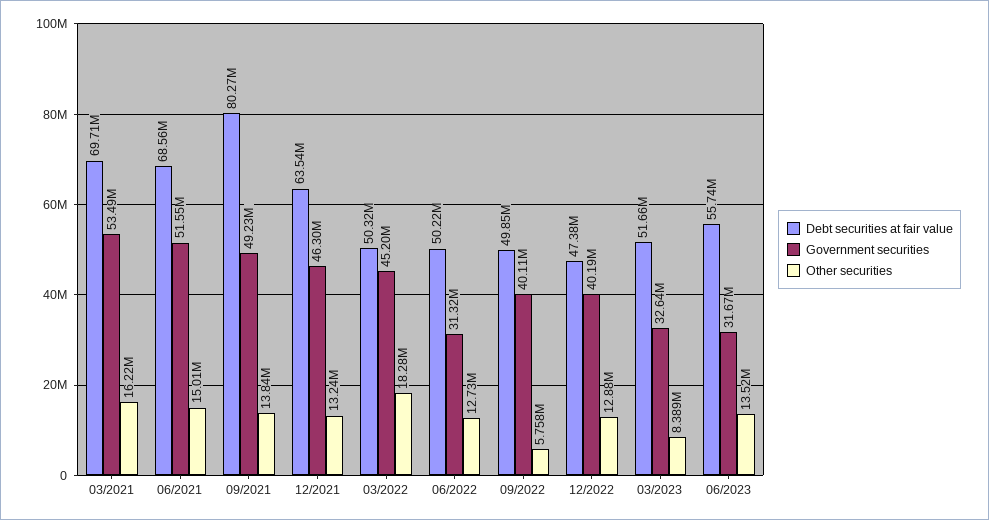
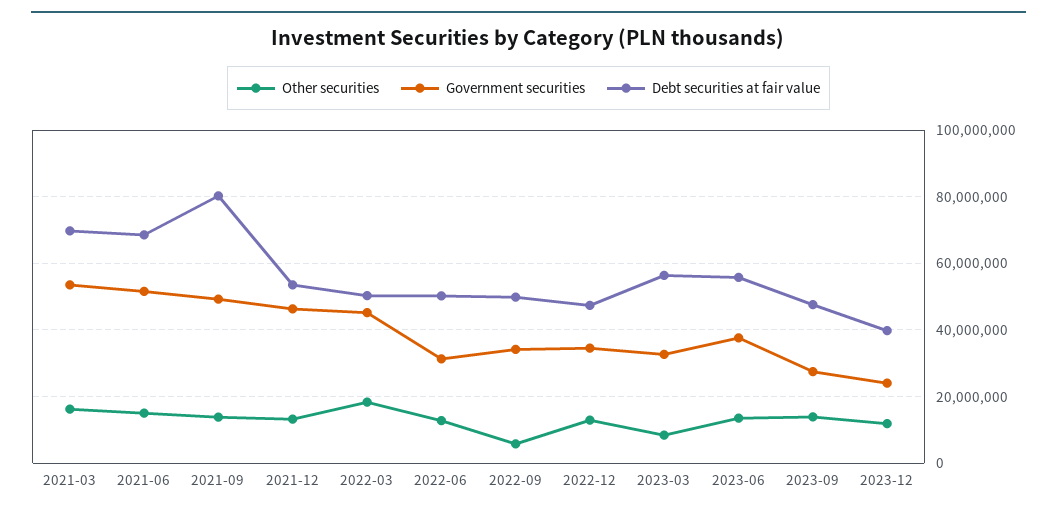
Debt securities at fair value, 12/2021: 63540000 -> 54000000
Government securities, 09/2022: 40110000 -> 34000000
Government securities, 12/2022: 40190000 -> 34000000
Debt securities at fair value, 03/2023: 51660000 -> 56000000
Government securities, 06/2023: 31670000 -> 38000000
Other securities, 2023-09: none -> 14000000
Government securities, 2023-09: none -> 28000000
Debt securities at fair value, 2023-09: none -> 48000000
Other securities, 2023-12: none -> 12000000
Government securities, 2023-12: none -> 24000000
Debt securities at fair value, 2023-12: none -> 40000000

